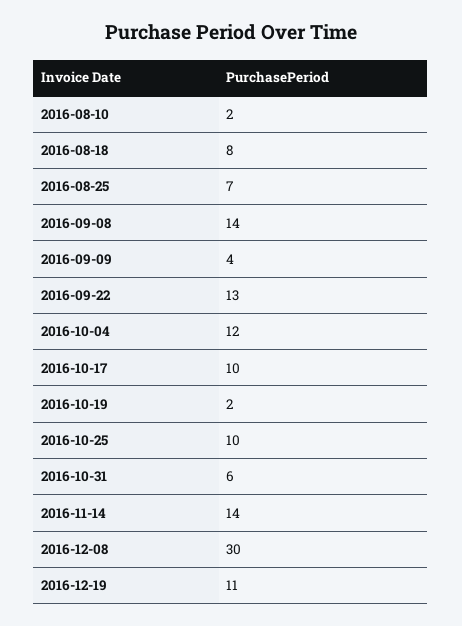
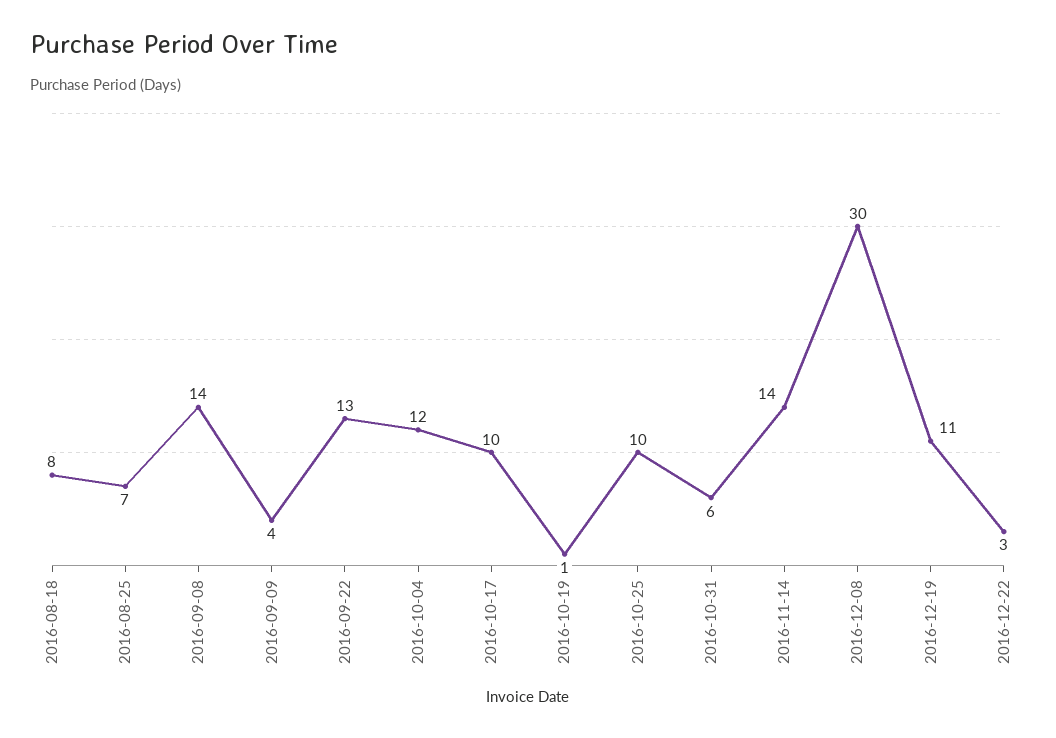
2016-08-10: 2 -> none
2016-10-19: 2 -> 1
2016-12-22: none -> 3

